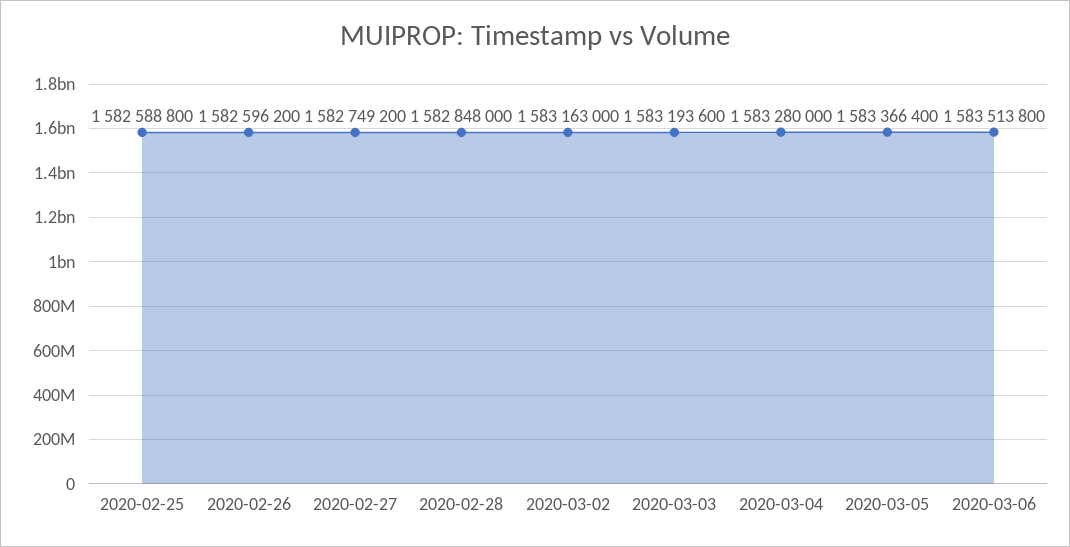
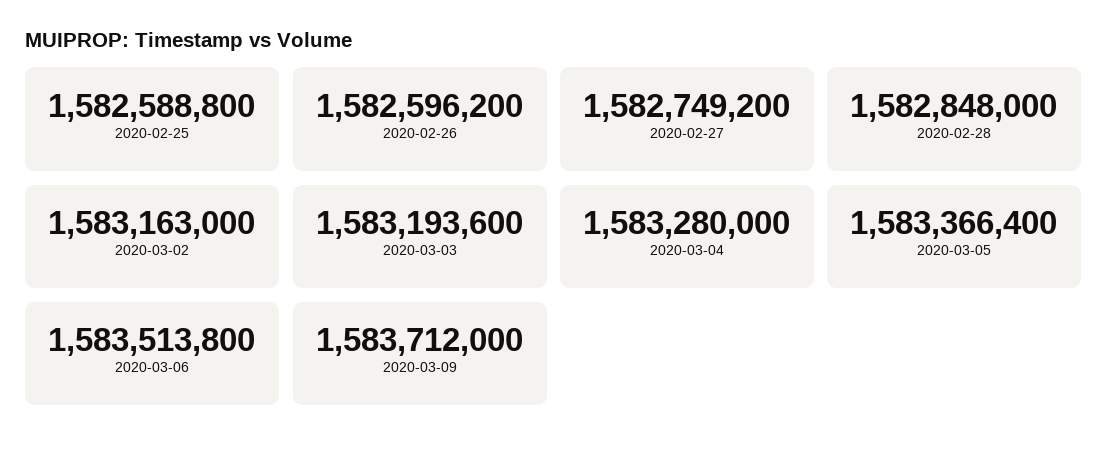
2020-03-09: none -> 1583712000

